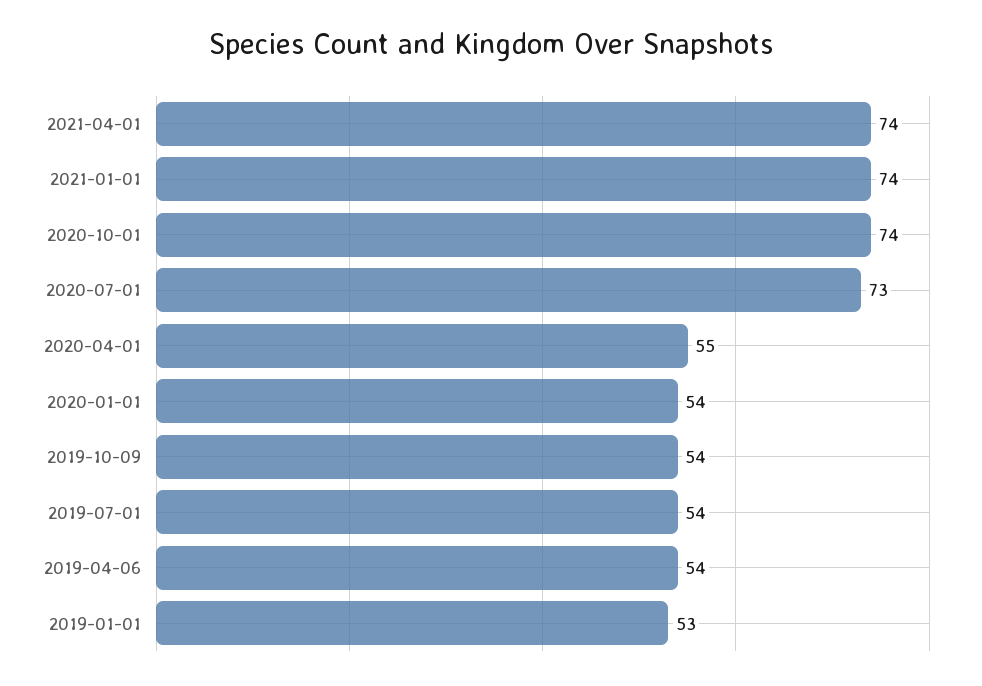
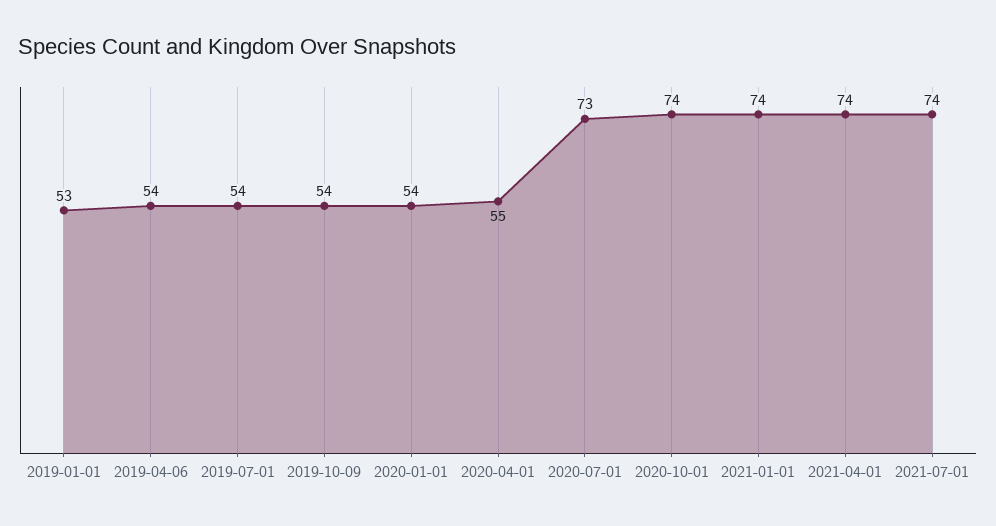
2021-07-01: none -> 74

